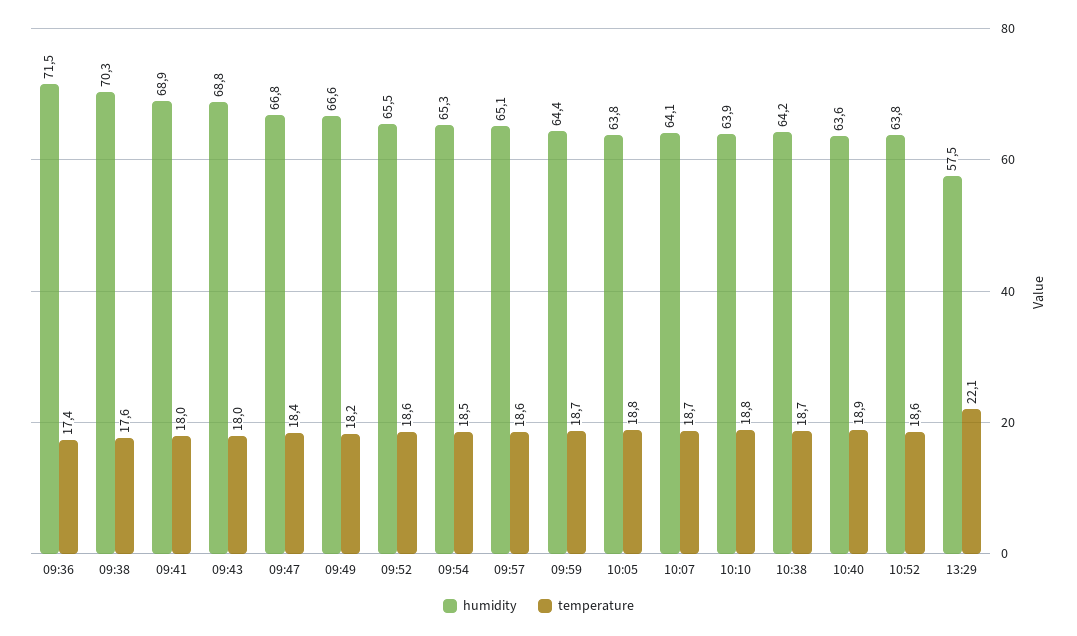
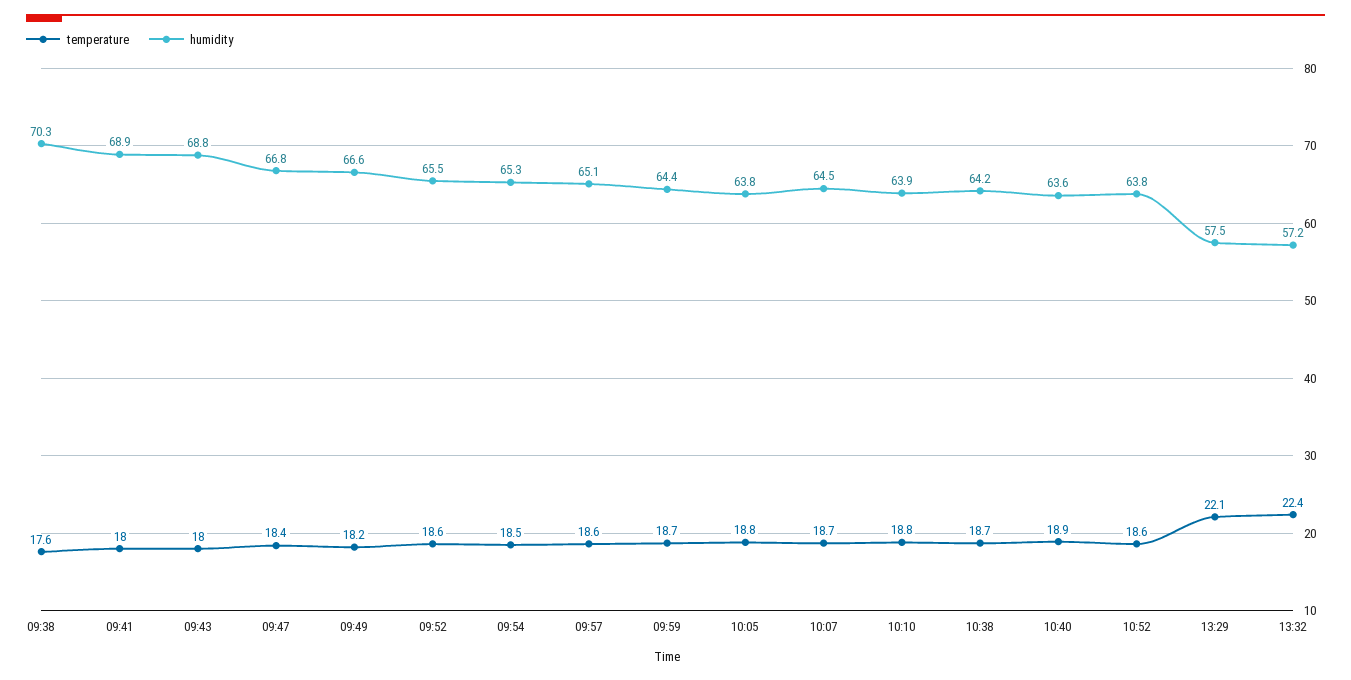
humidity, 09:36: 71.5 -> none
temperature, 09:36: 17.4 -> none
humidity, 10:07: 64.1 -> 64.5
temperature, 13:32: none -> 22.4
humidity, 13:32: none -> 57.2

